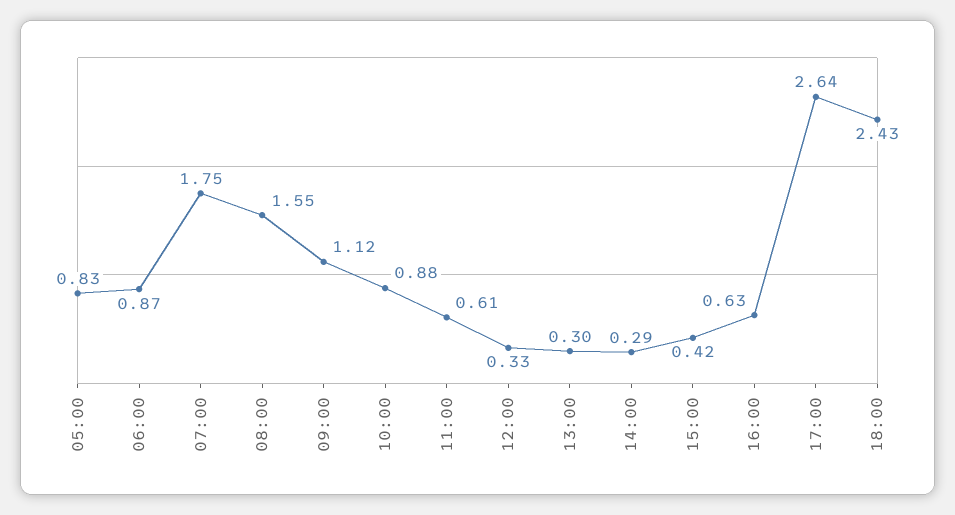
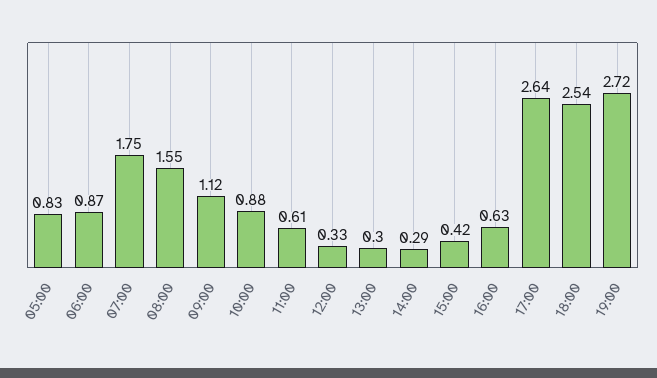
18:00: 2.43 -> 2.54
19:00: none -> 2.72

